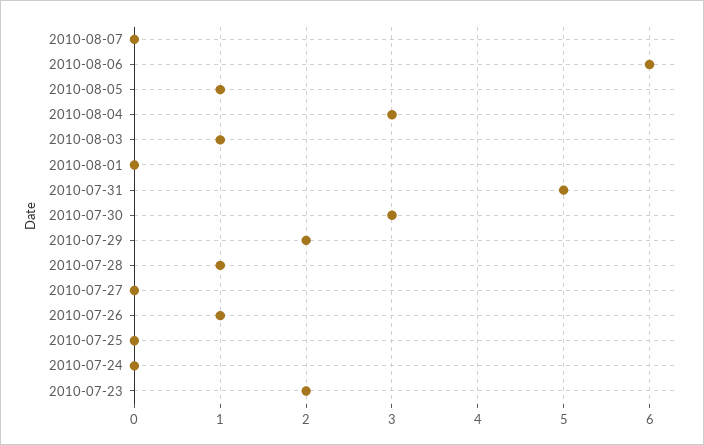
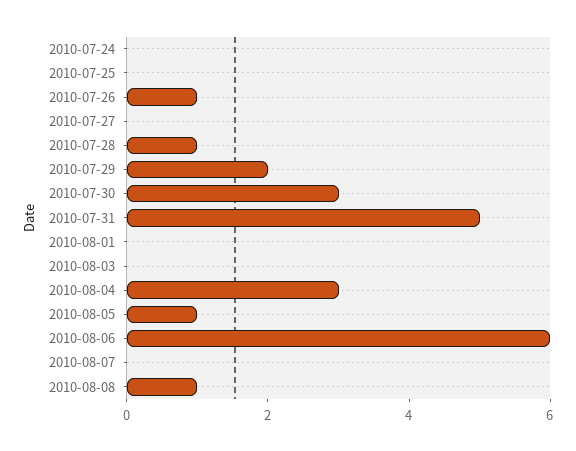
2010-08-03: 1 -> 0
2010-07-23: 2 -> none
2010-08-08: none -> 1

